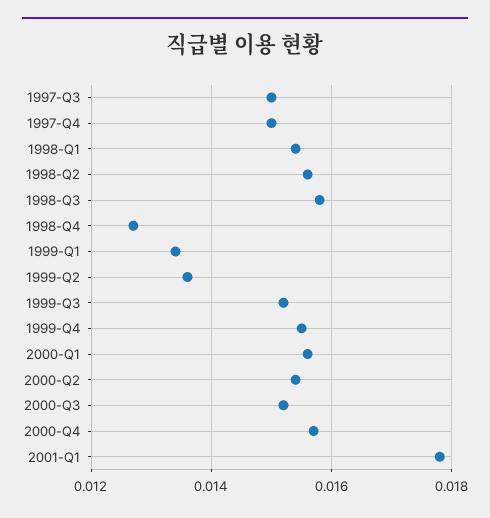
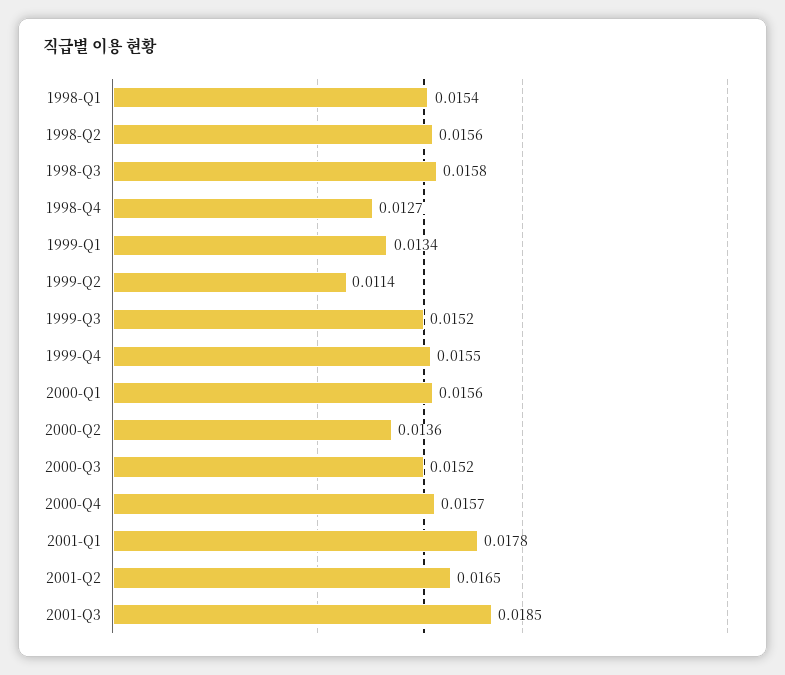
1997-Q3: 0.015 -> none
1997-Q4: 0.015 -> none
1999-Q2: 0.0135 -> 0.0114
2000-Q2: 0.0155 -> 0.0136
2001-Q2: none -> 0.0165
2001-Q3: none -> 0.0185

